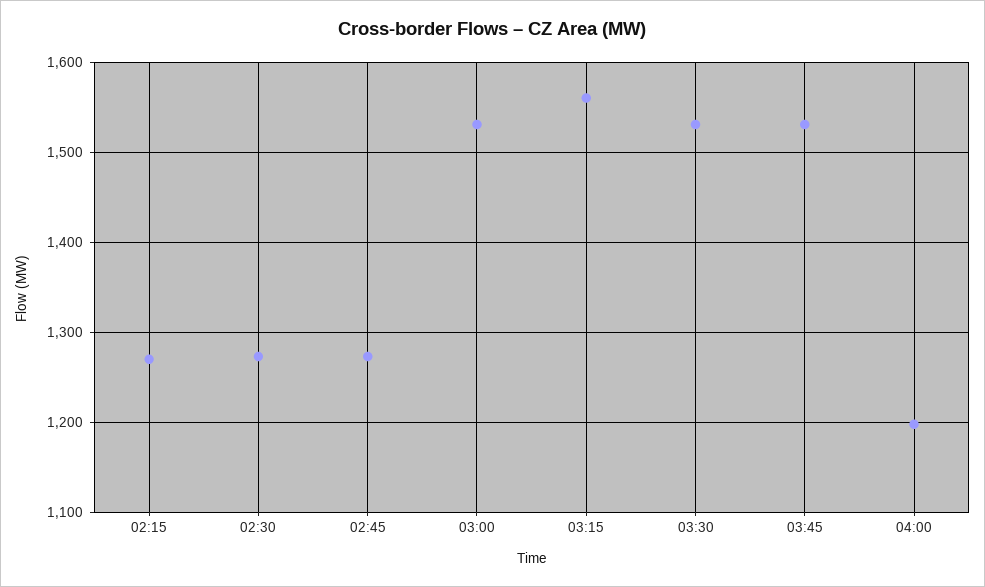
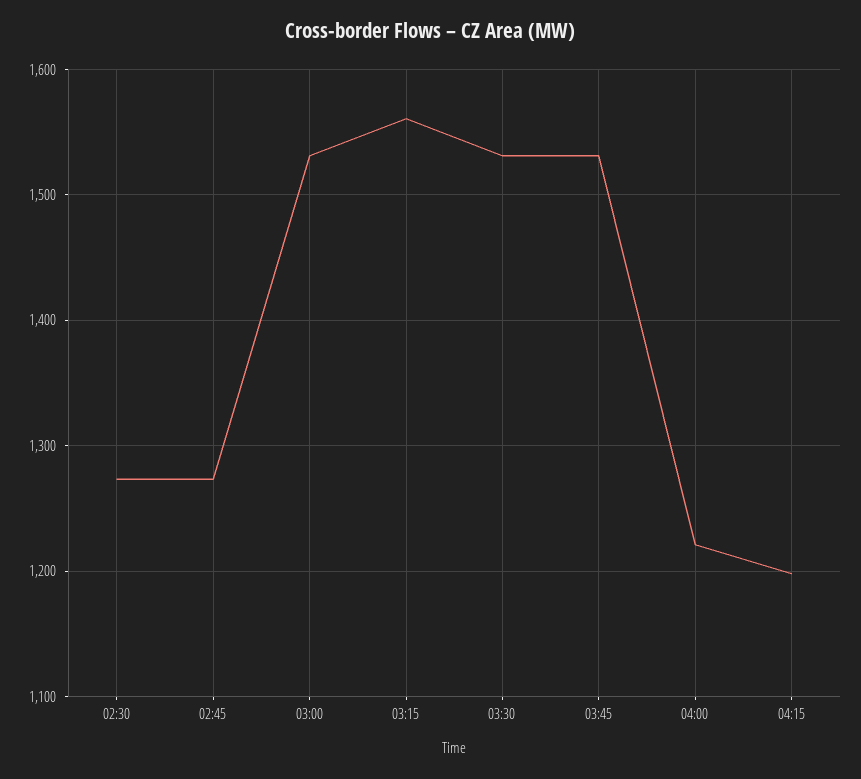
02:15: 1270 -> none
04:00: 1200 -> 1220
04:15: none -> 1200

